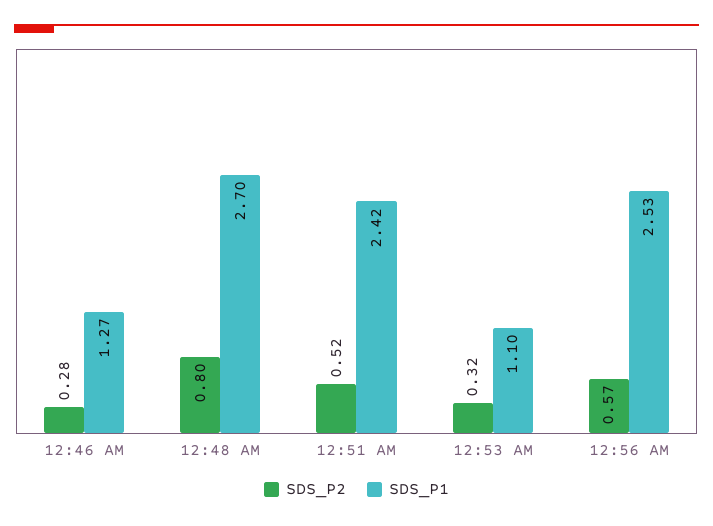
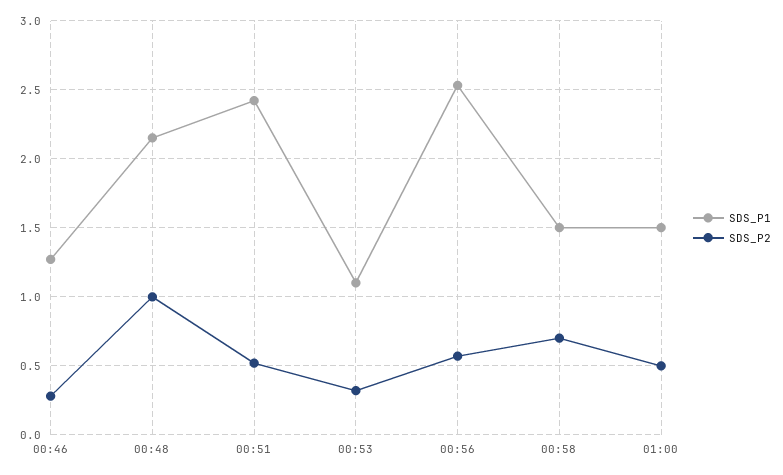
SDS_P2, 12:48 AM: 0.8 -> 1
SDS_P1, 12:48 AM: 2.7 -> 2.15
SDS_P1, 00:58: none -> 1.5
SDS_P2, 00:58: none -> 0.7
SDS_P1, 01:00: none -> 1.5
SDS_P2, 01:00: none -> 0.5

